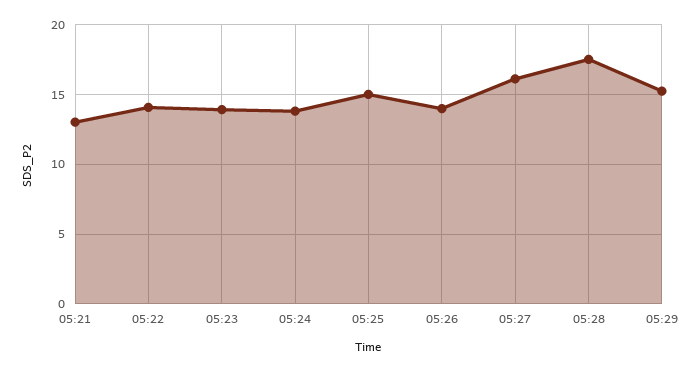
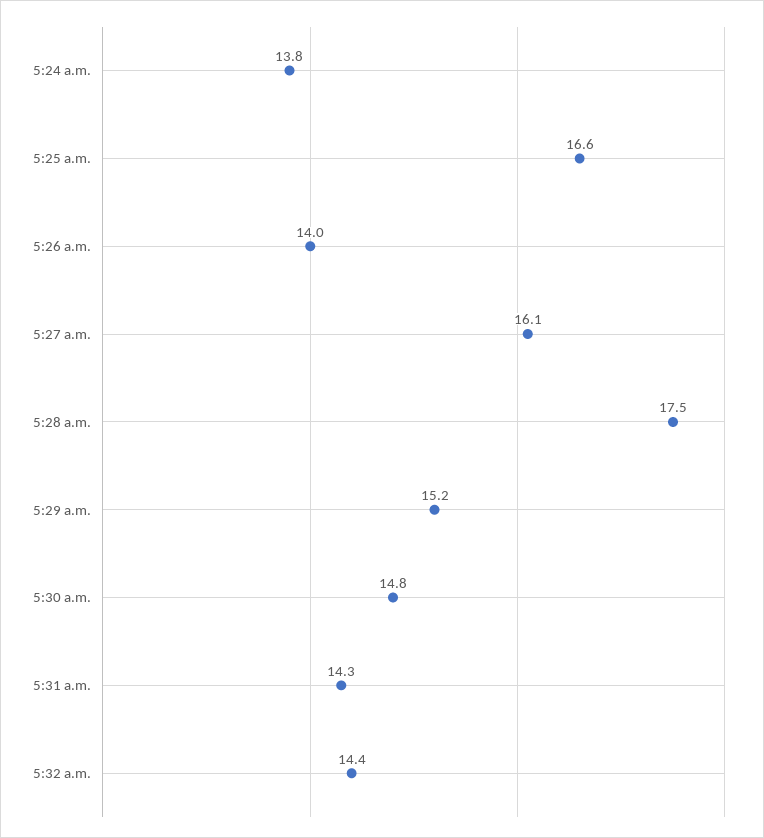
05:21: 13 -> none
05:22: 14 -> none
05:23: 14 -> none
05:25: 15 -> 16.6
5:30 a.m.: none -> 14.8
5:31 a.m.: none -> 14.3
5:32 a.m.: none -> 14.4

